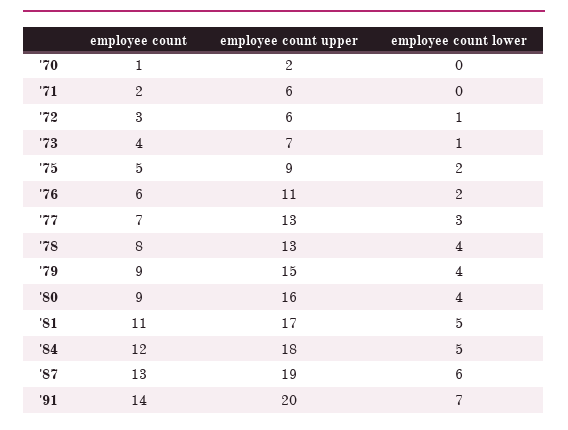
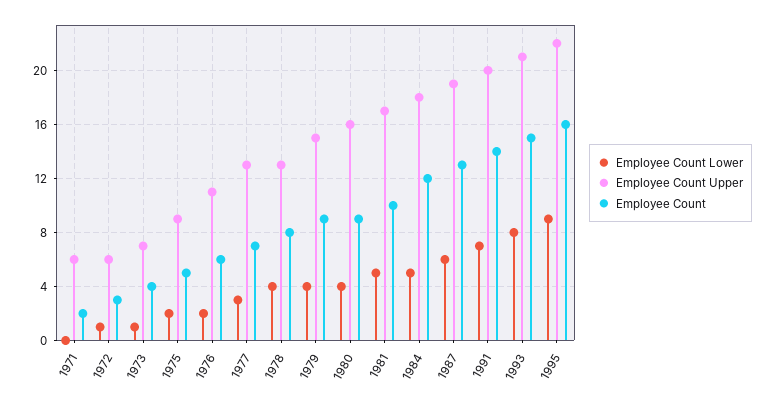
employee count, '70: 1 -> none
employee count upper, '70: 2 -> none
employee count lower, '70: 0 -> none
employee count, '81: 11 -> 10
employee count lower, 1993: none -> 8
employee count upper, 1993: none -> 21
employee count, 1993: none -> 15
employee count lower, 1995: none -> 9
employee count upper, 1995: none -> 22
employee count, 1995: none -> 16

